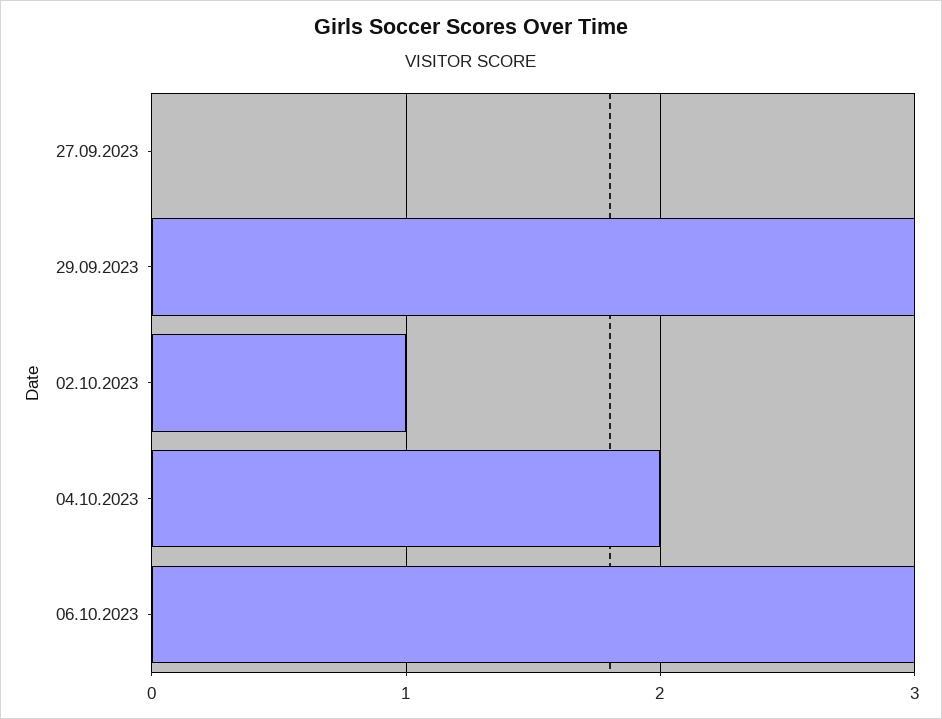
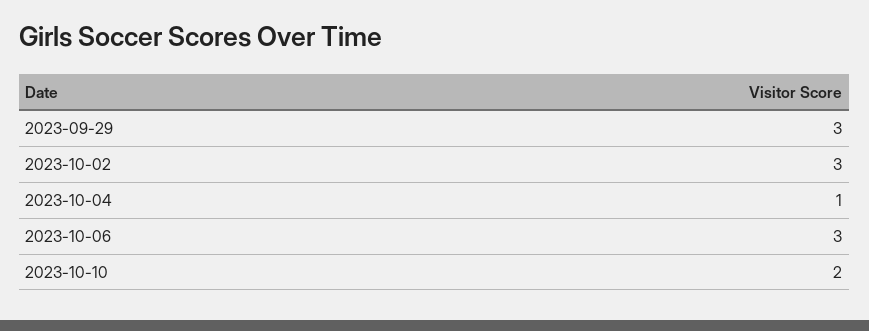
27.09.2023: 0 -> none
02.10.2023: 1 -> 3
04.10.2023: 2 -> 1
2023-10-10: none -> 2

